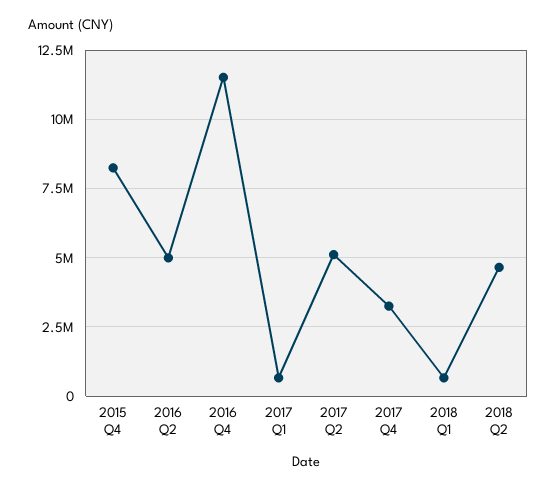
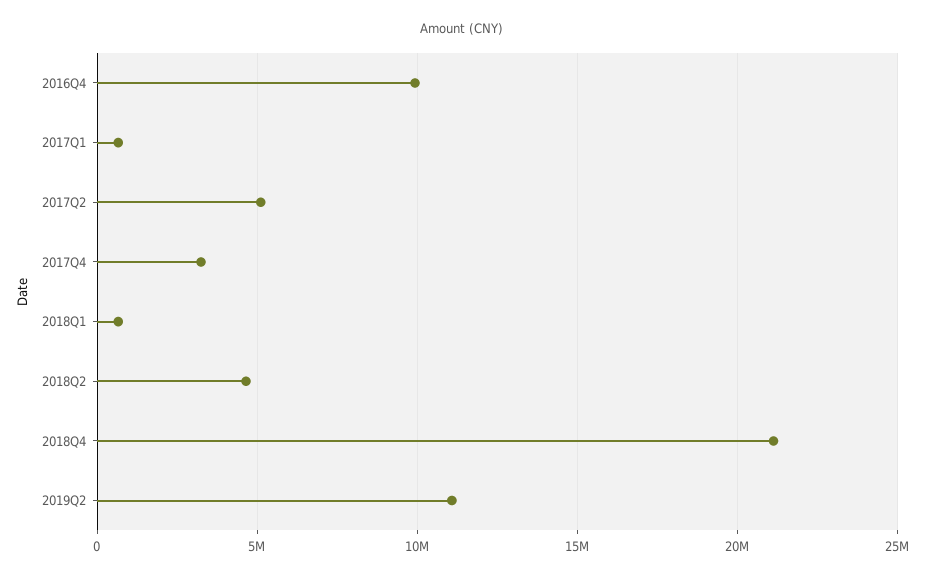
2015 Q4: 8250000 -> none
2016 Q2: 5000000 -> none
2016 Q4: 11500000 -> 10000000
2018Q4: none -> 21000000
2019Q2: none -> 11000000

